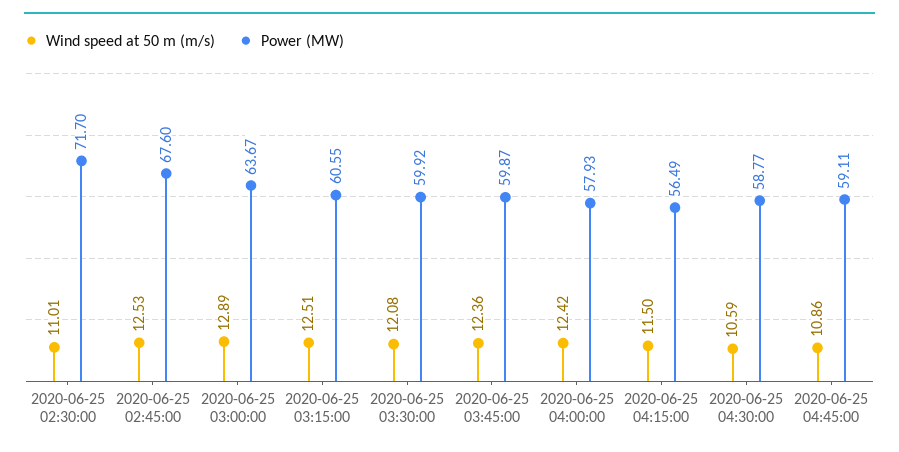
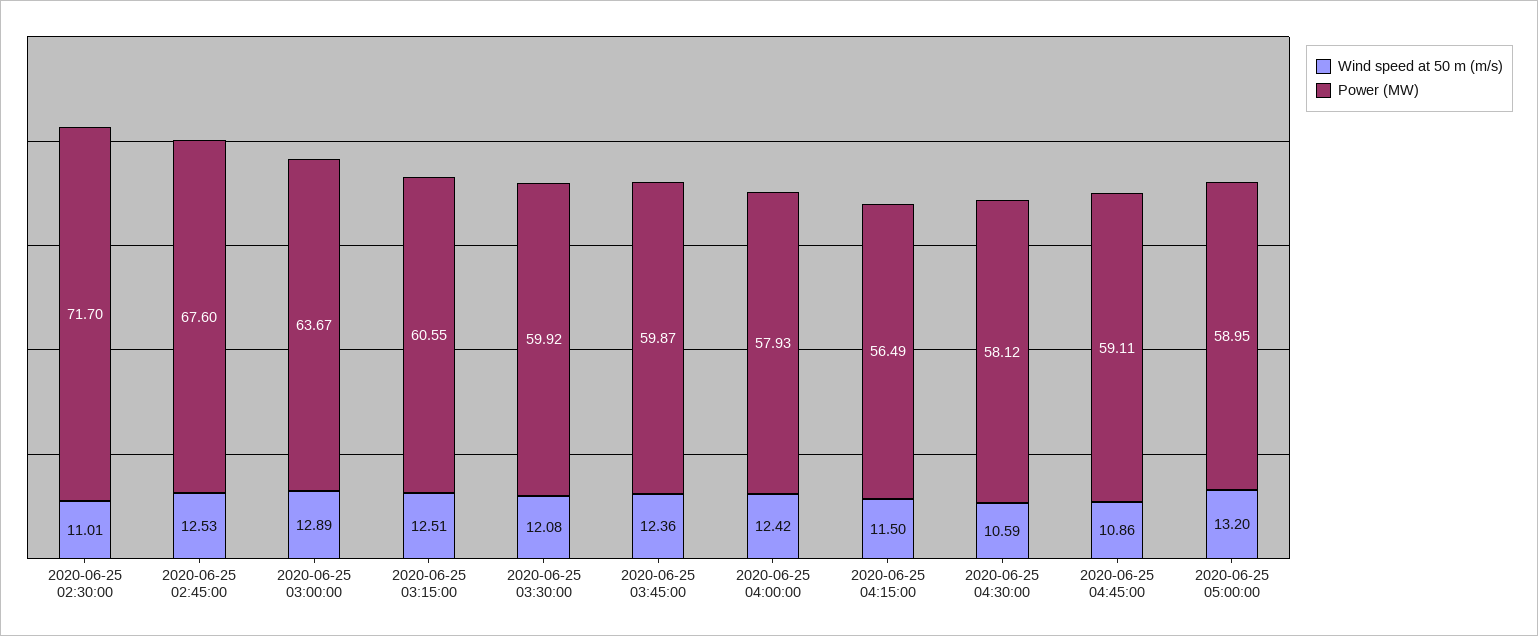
Power (MW), 2020-06-25 04:30:00: 58.77 -> 58.12
Wind speed at 50 m (m/s), 2020-06-25 05:00:00: none -> 13.2
Power (MW), 2020-06-25 05:00:00: none -> 58.95

